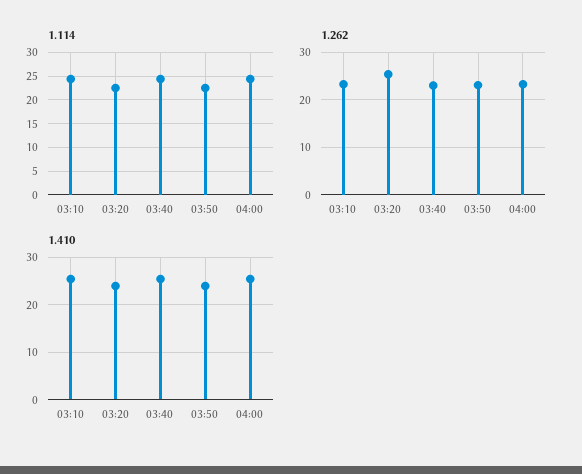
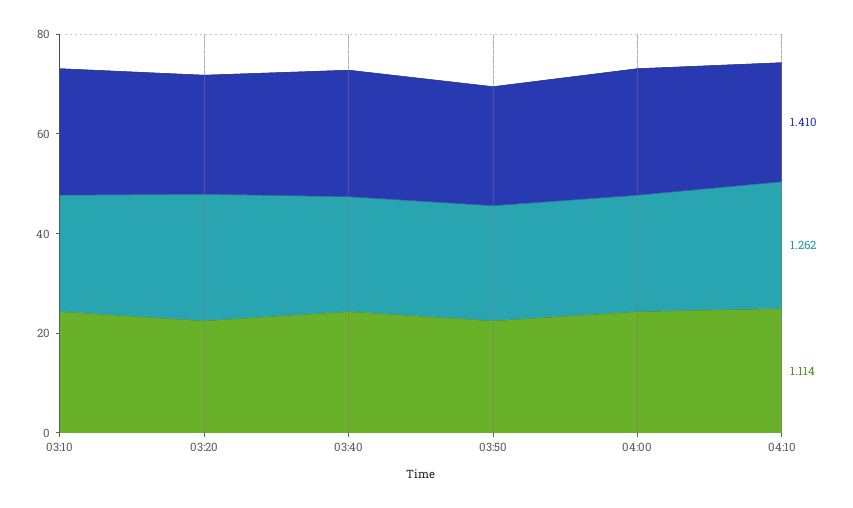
1.410, 04:10: none -> 25
1.262, 04:10: none -> 25
1.114, 04:10: none -> 25

